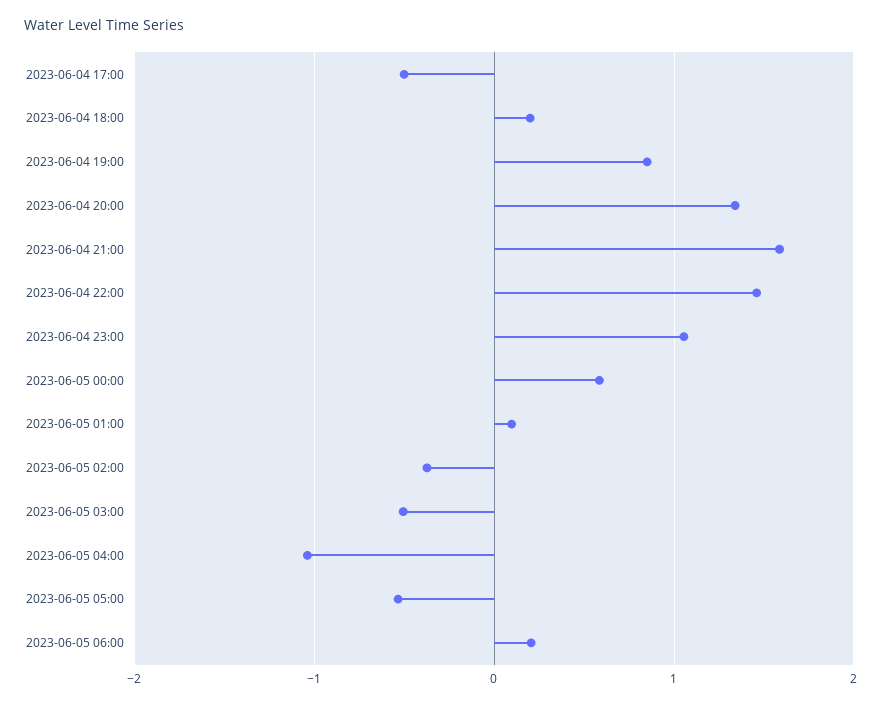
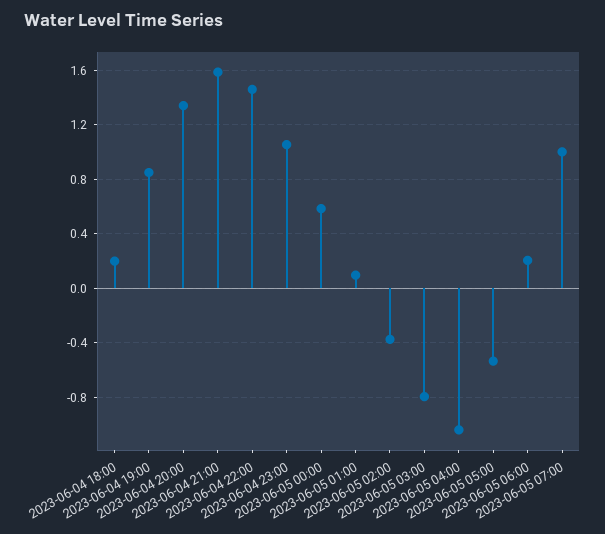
2023-06-04 17:00: -0.5 -> none
2023-06-05 03:00: -0.5 -> -0.8
2023-06-05 07:00: none -> 1

